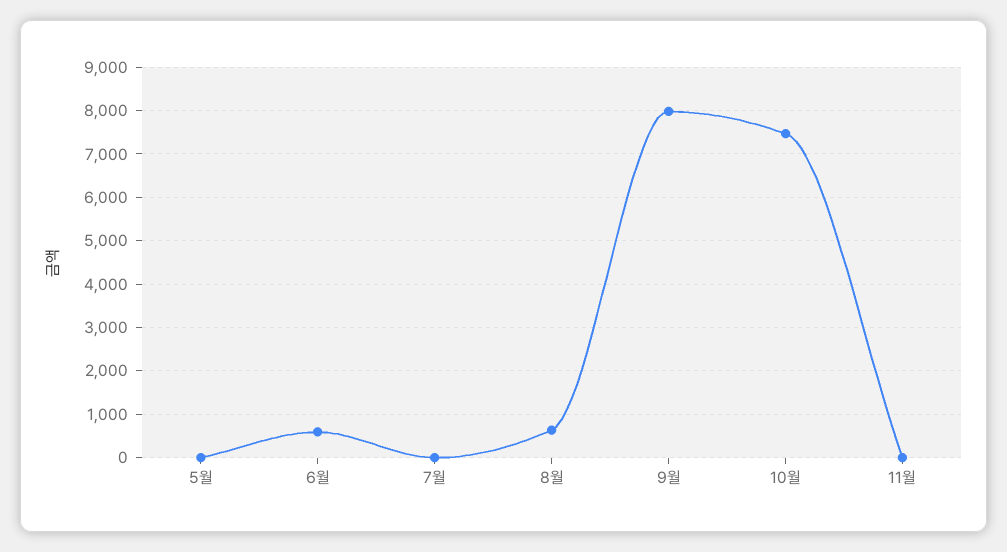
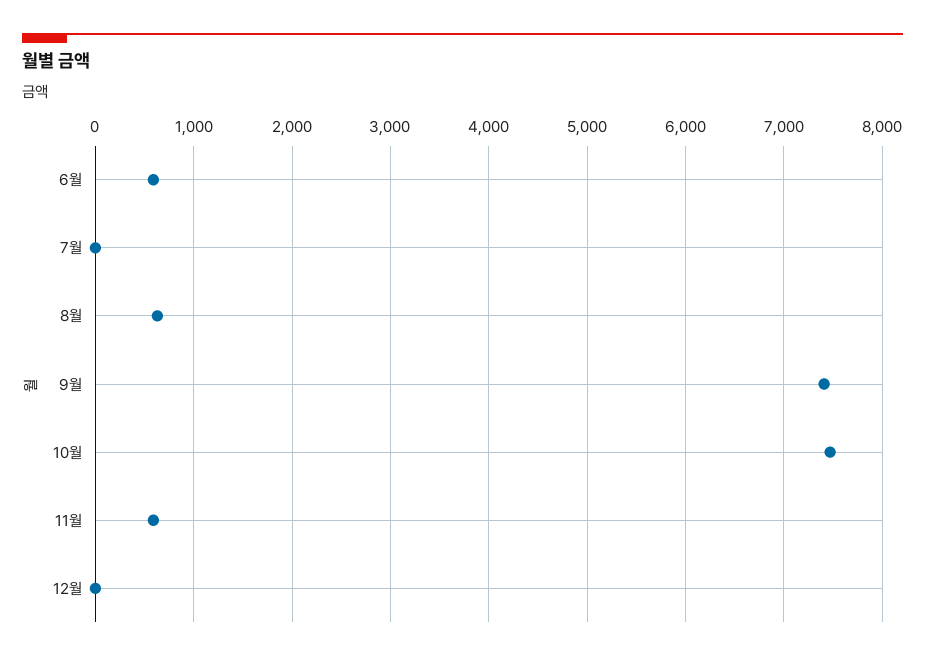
5월: 0 -> none
9월: 8000 -> 7400
11월: 0 -> 600
12월: none -> 0

